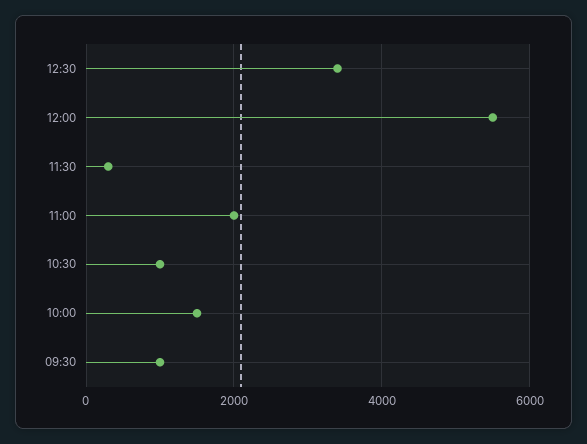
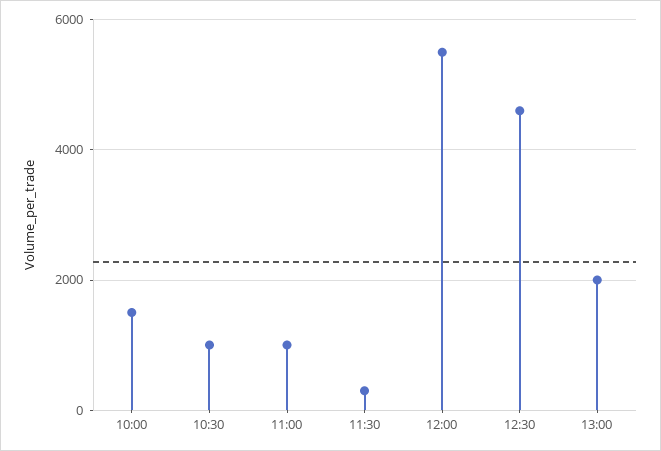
12:30: 3400 -> 4600
11:00: 2000 -> 1000
09:30: 1000 -> none
13:00: none -> 2000

